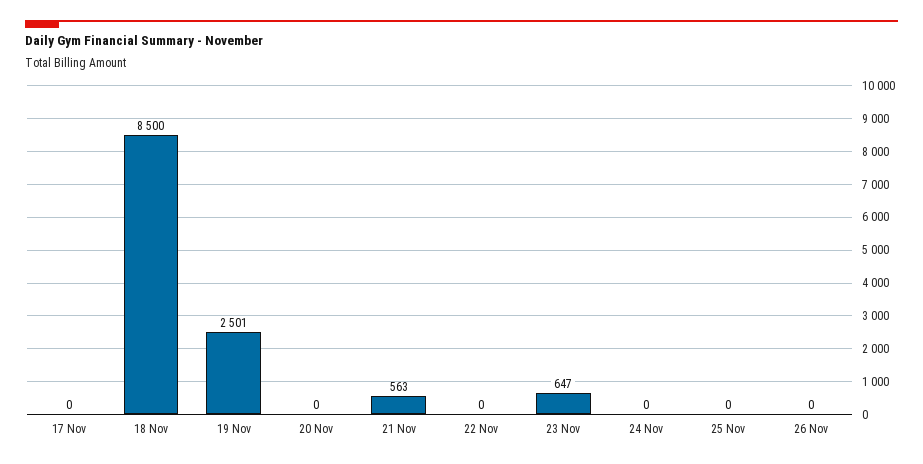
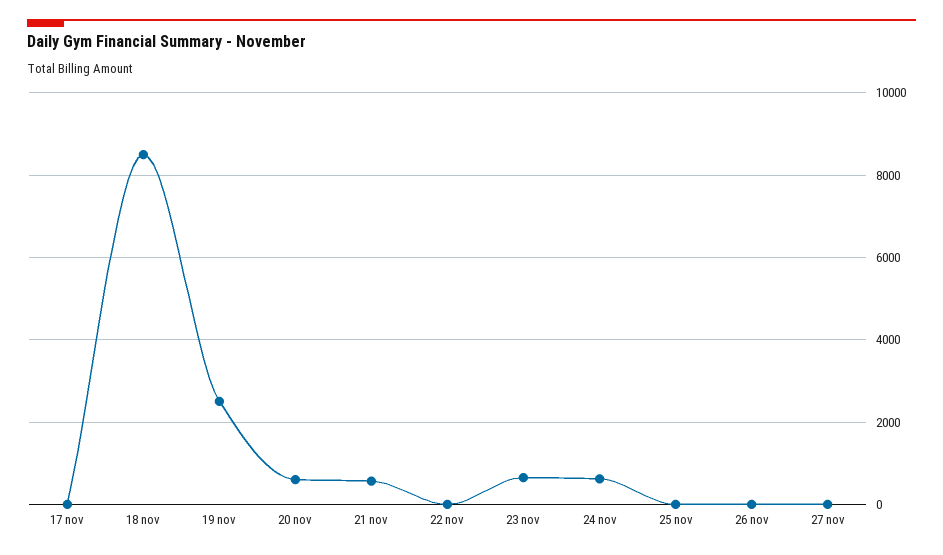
20 Nov: 0 -> 600
24 Nov: 0 -> 600
27 nov: none -> 0

